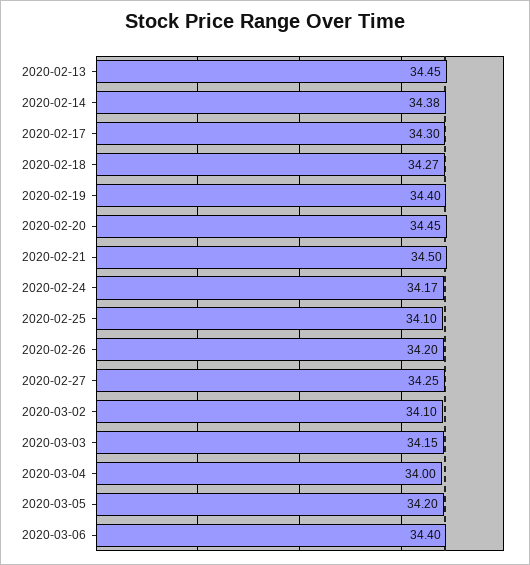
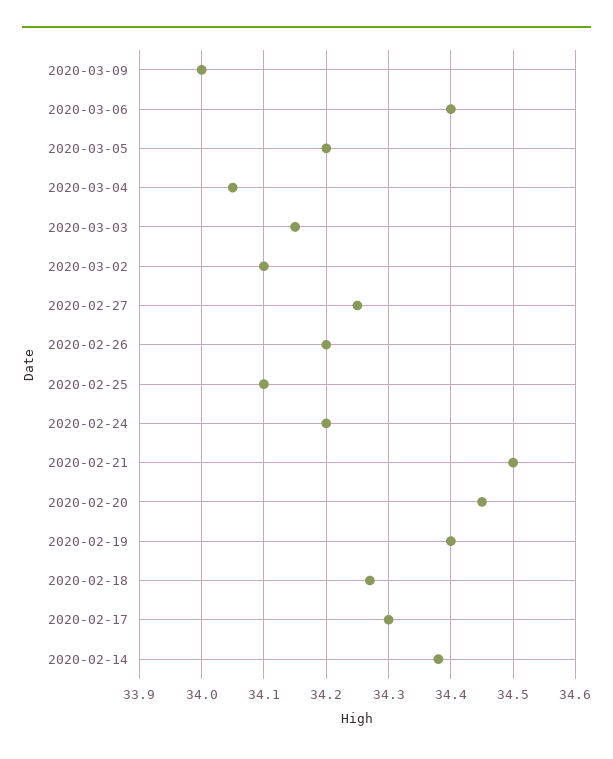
2020-02-13: 34.45 -> none
2020-02-24: 34.17 -> 34.2
2020-03-04: 34 -> 34.05
2020-03-09: none -> 34

